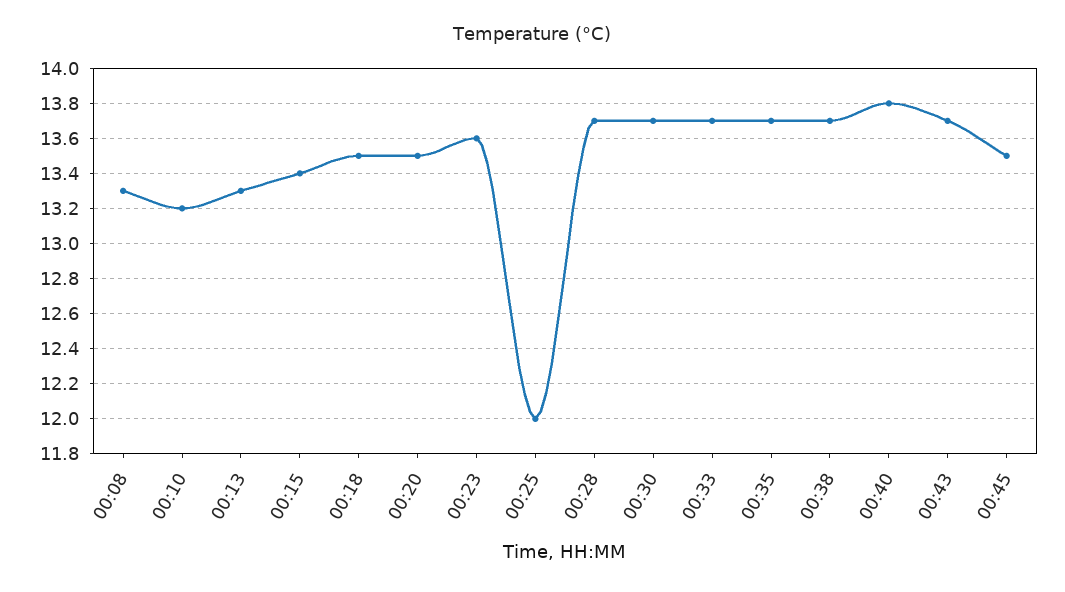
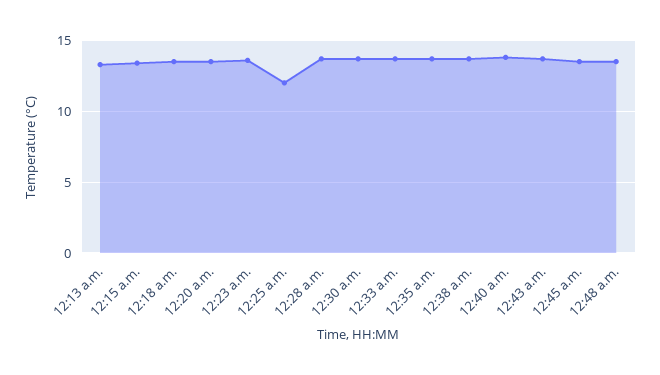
00:08: 13.3 -> none
00:10: 13.2 -> none
12:48 a.m.: none -> 13.5

